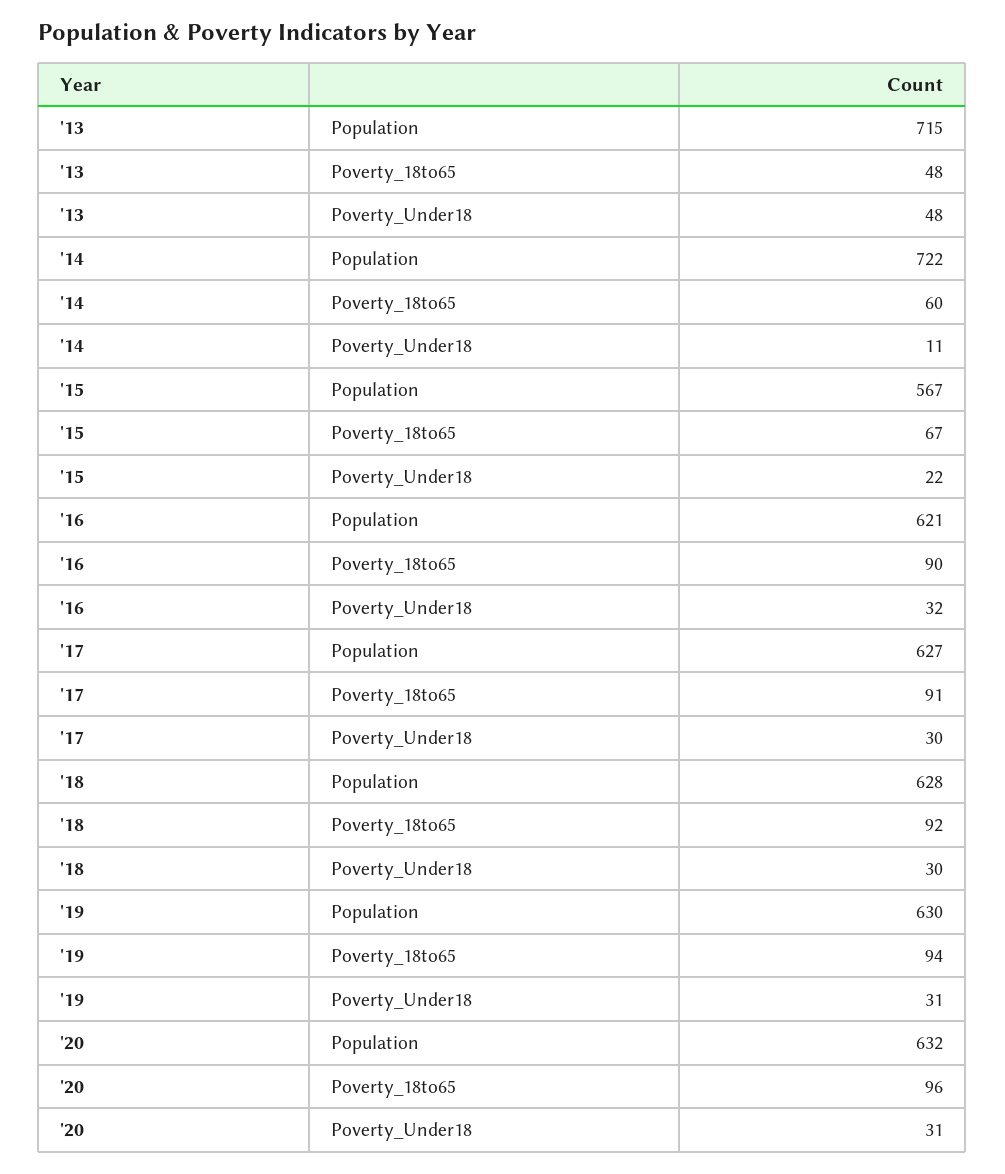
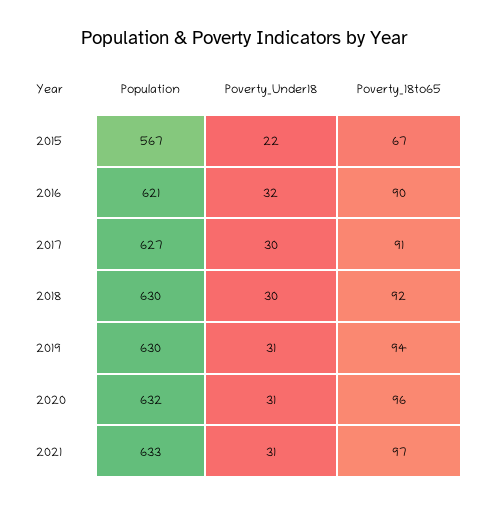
'13, Population: 715 -> none
'13, Poverty_18to65: 48 -> none
'13, Poverty_Under18: 48 -> none
'14, Population: 722 -> none
'14, Poverty_18to65: 60 -> none
'14, Poverty_Under18: 11 -> none
'18, Population: 628 -> 630
2021, Population: none -> 633
2021, Poverty_Under18: none -> 31
2021, Poverty_18to65: none -> 97

